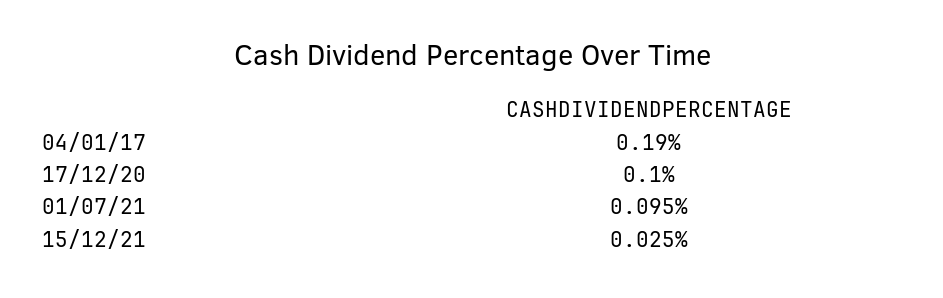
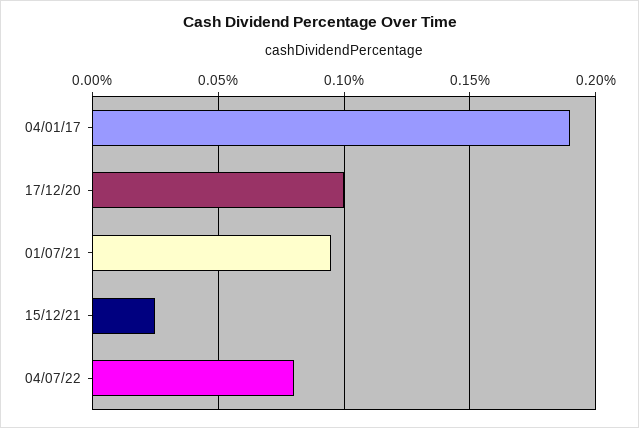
04/07/22: none -> 0.08

